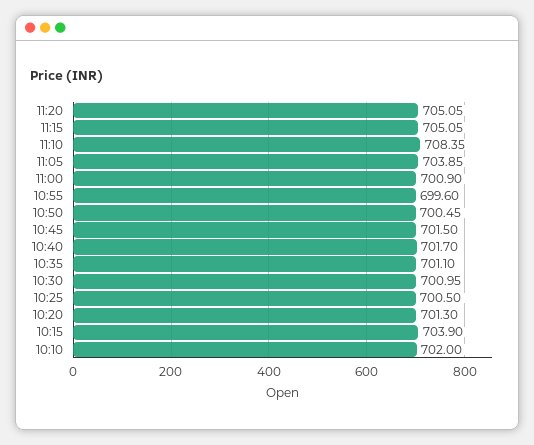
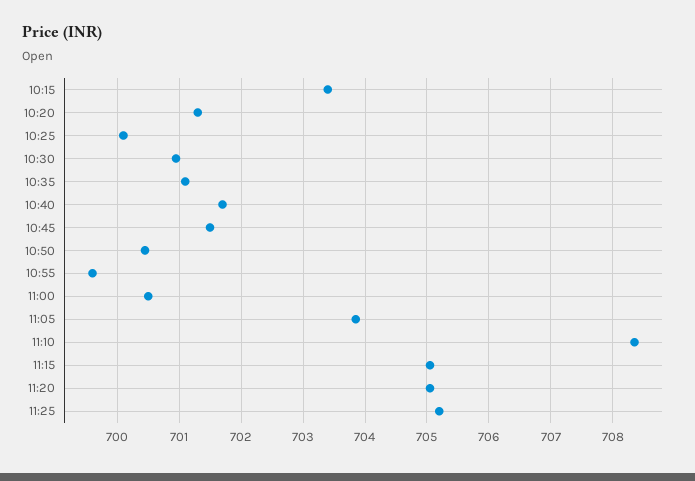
11:00: 700.9 -> 700.5
10:25: 700.5 -> 700.1
10:15: 703.9 -> 703.4
10:10: 702 -> none
11:25: none -> 705.2

